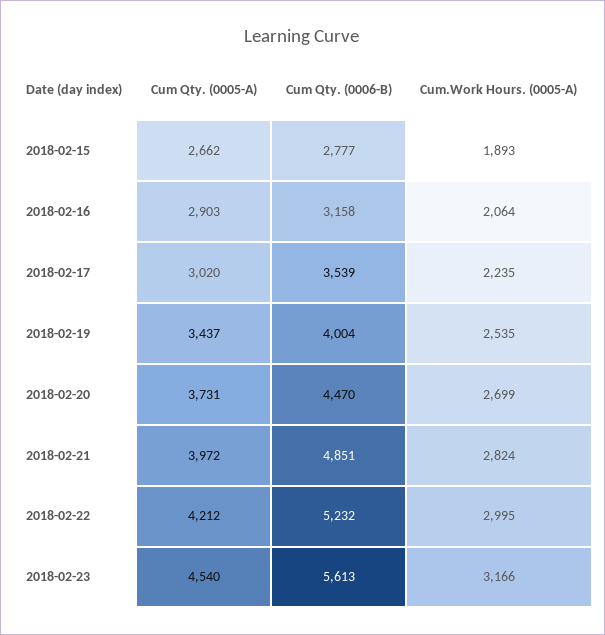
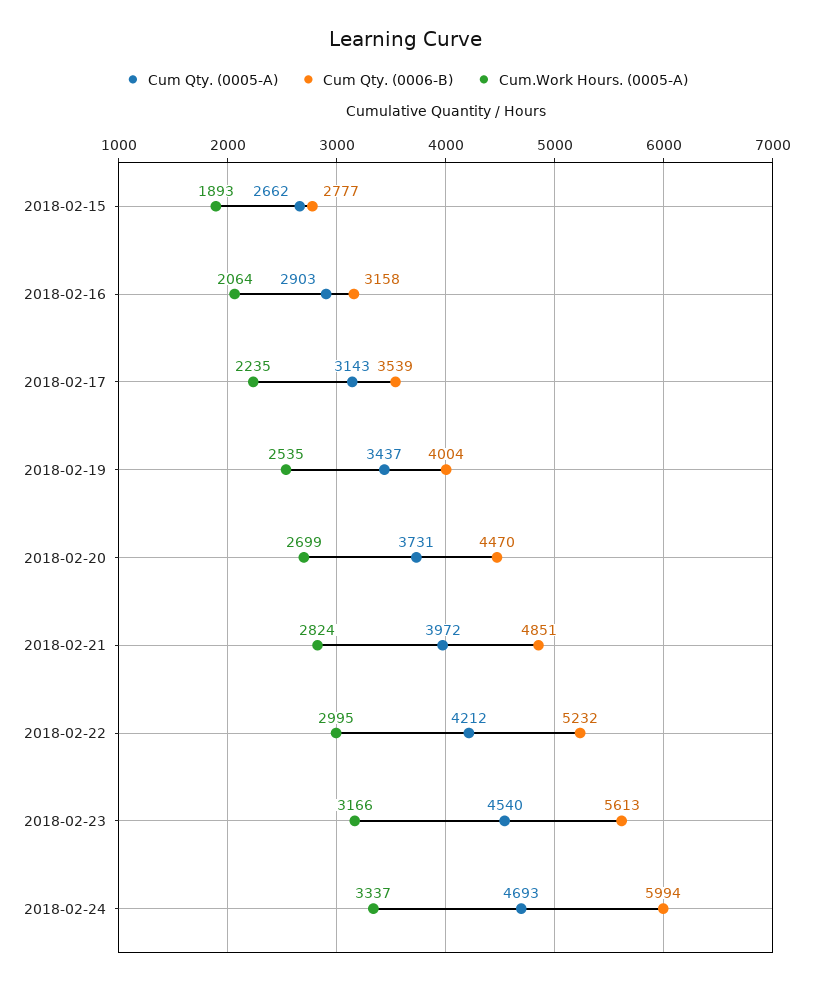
Cum Qty. (0005-A), 2018-02-17: 3020 -> 3143
Cum Qty. (0005-A), 2018-02-24: none -> 4693
Cum Qty. (0006-B), 2018-02-24: none -> 5994
Cum.Work Hours. (0005-A), 2018-02-24: none -> 3337

